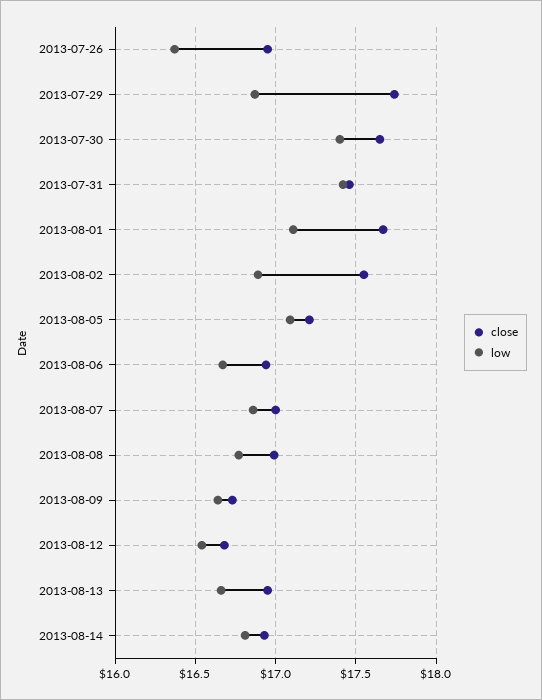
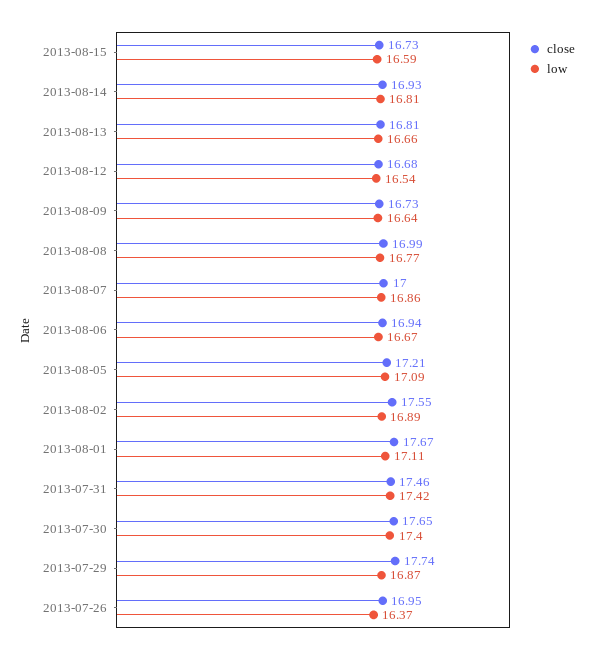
close, 2013-08-13: 16.95 -> 16.81
close, 2013-08-15: none -> 16.73
low, 2013-08-15: none -> 16.59

